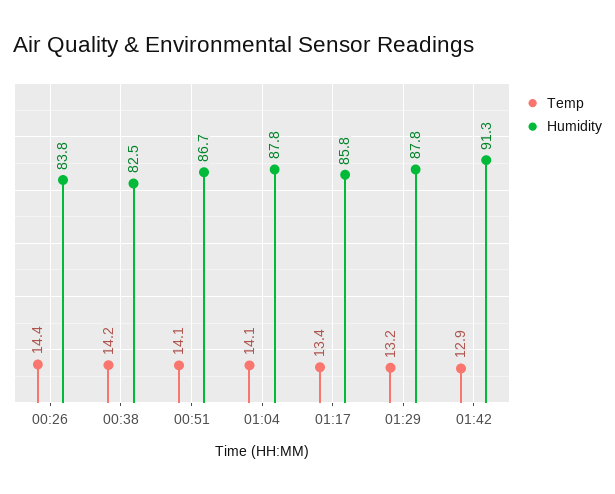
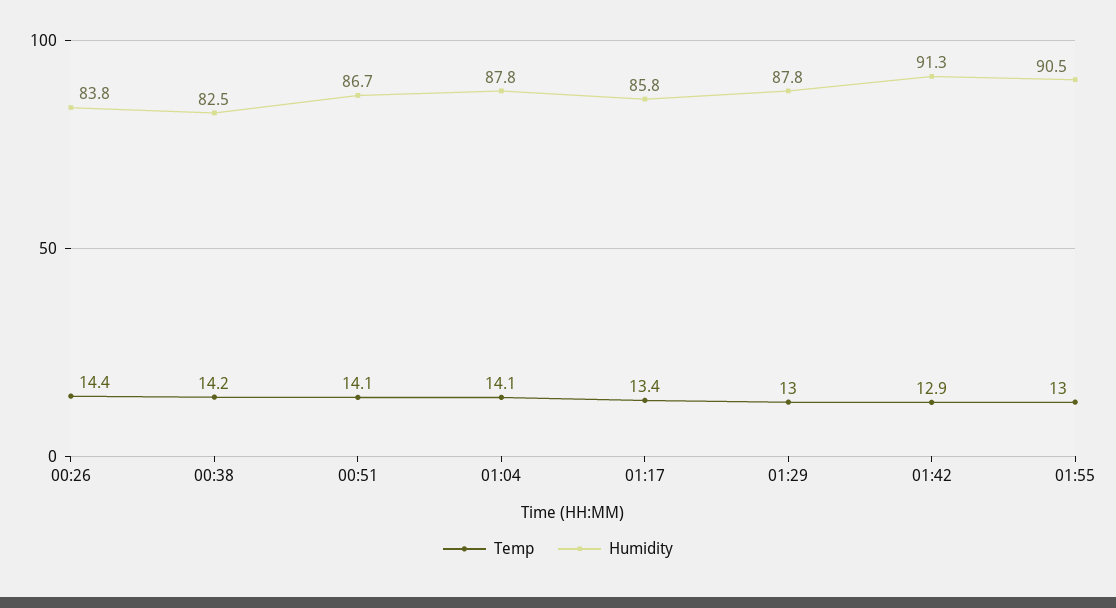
Temp, 01:29: 13.2 -> 13
Temp, 01:55: none -> 13
Humidity, 01:55: none -> 90.5

